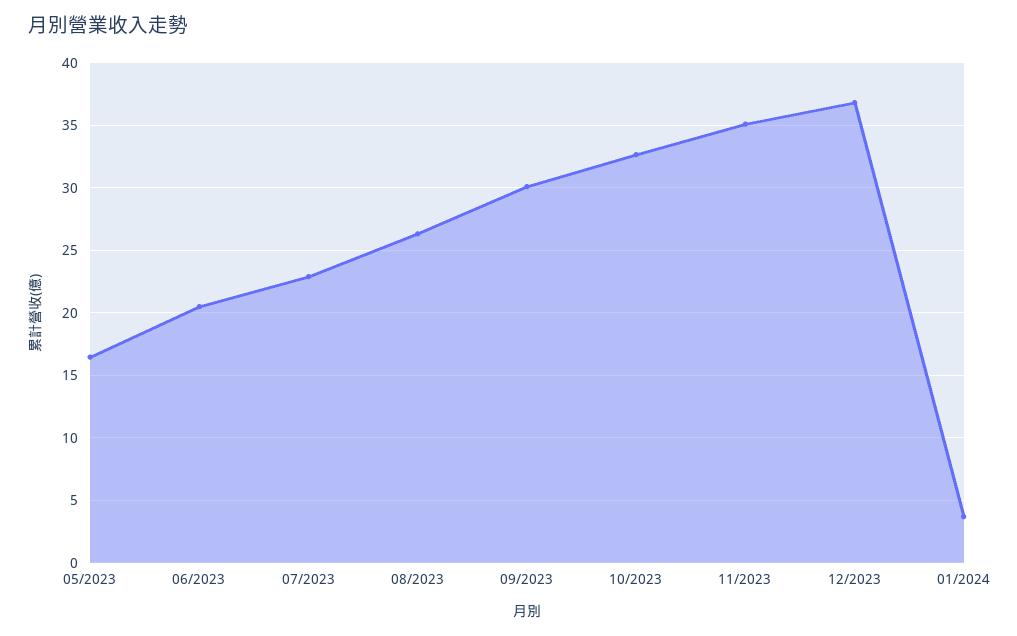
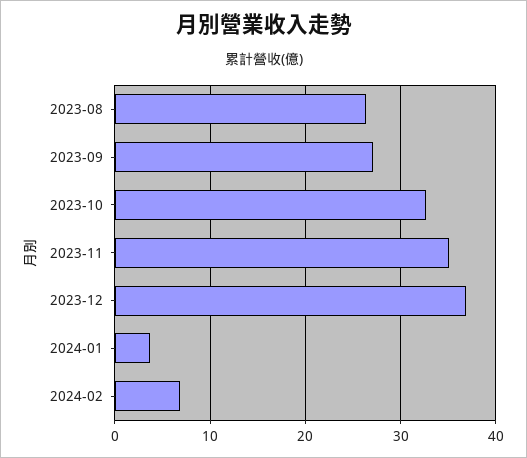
05/2023: 16.5 -> none
06/2023: 20.5 -> none
07/2023: 23 -> none
09/2023: 30 -> 27
2024-02: none -> 7

